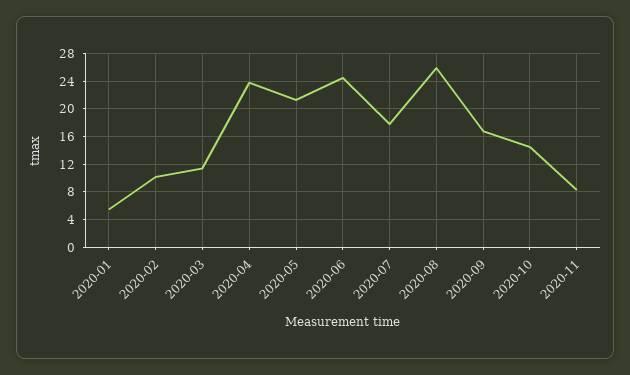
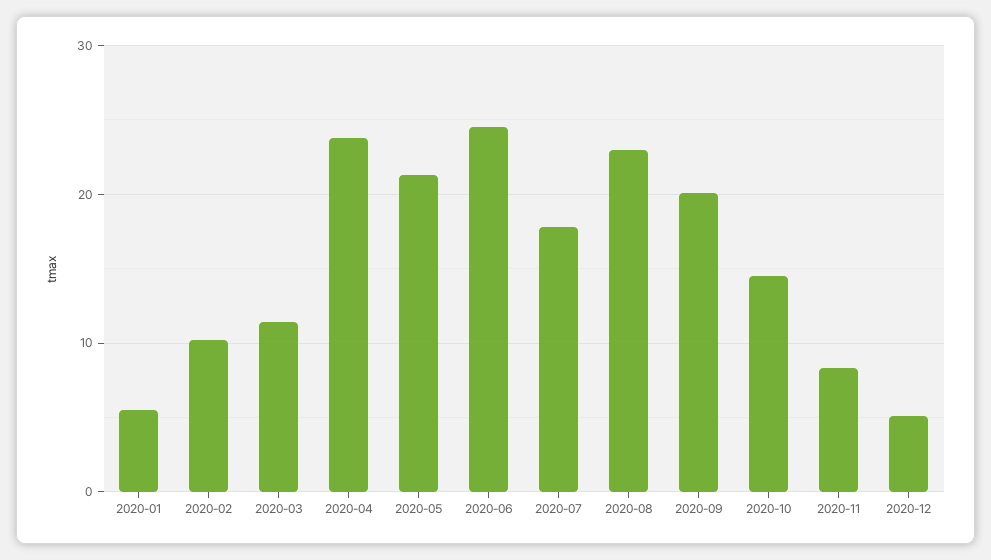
2020-08: 26 -> 23
2020-09: 17 -> 20
2020-12: none -> 5

